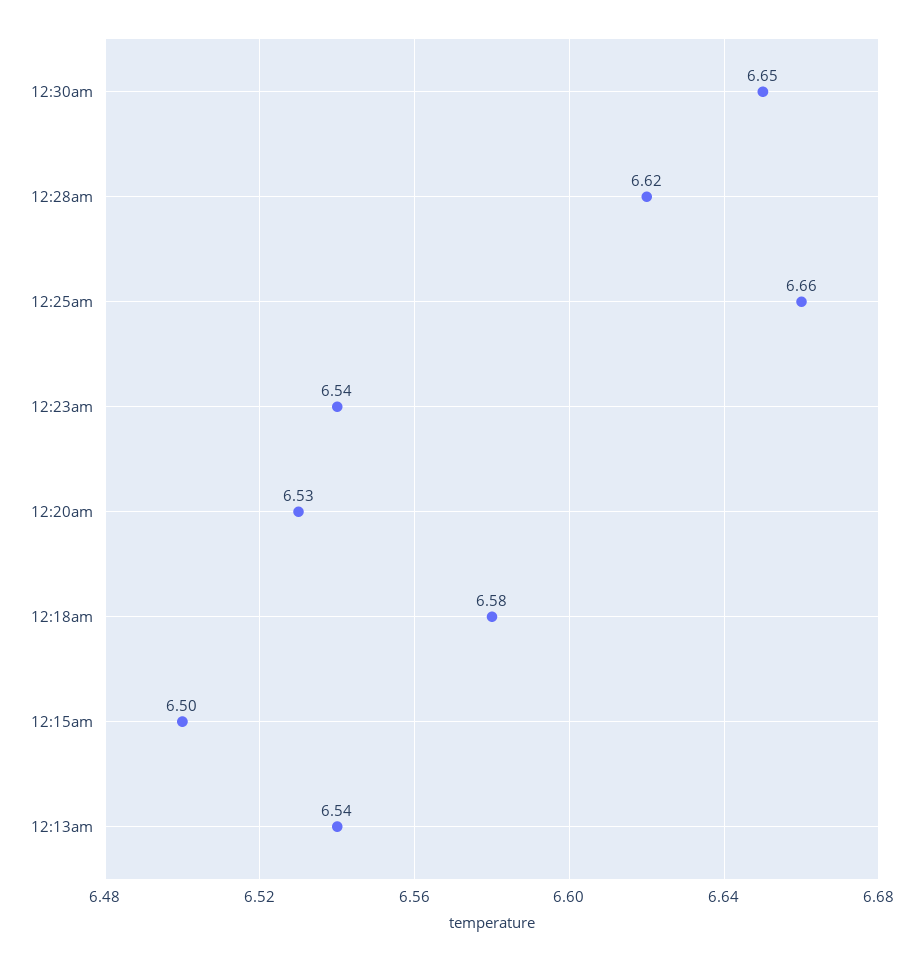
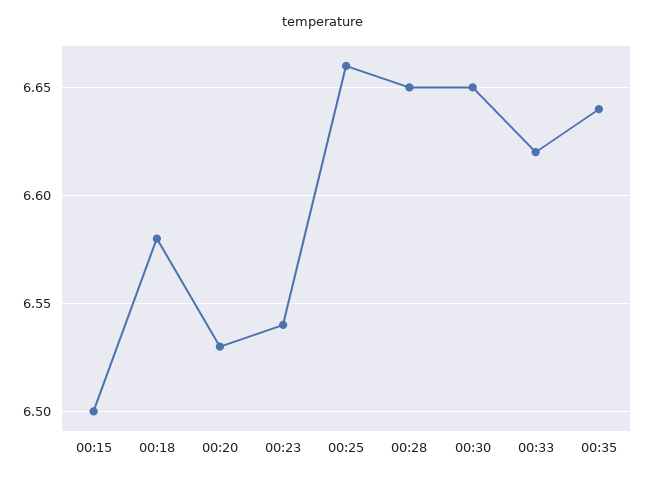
12:28am: 6.62 -> 6.65
12:13am: 6.54 -> none
00:33: none -> 6.62
00:35: none -> 6.64

